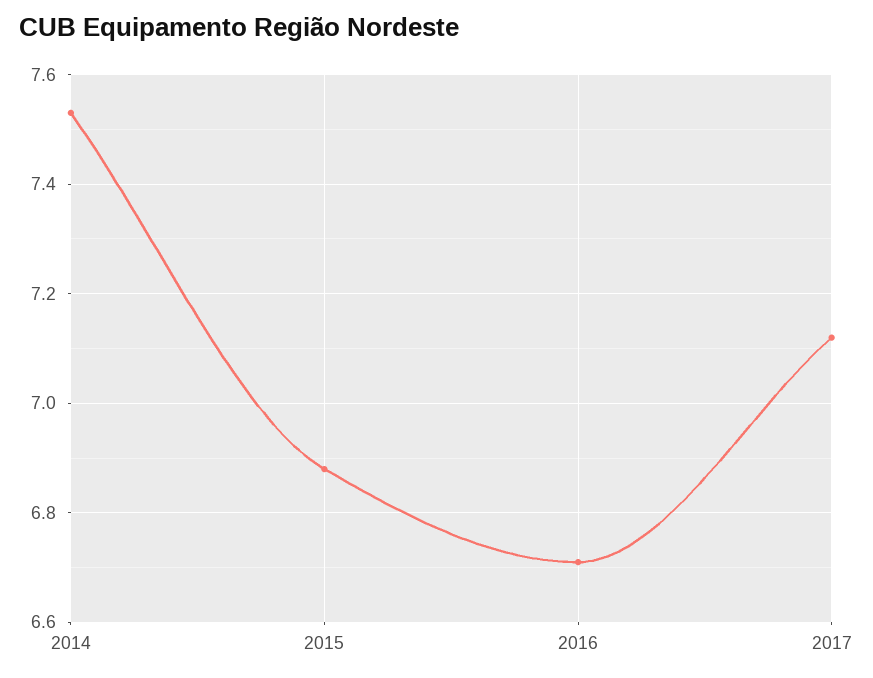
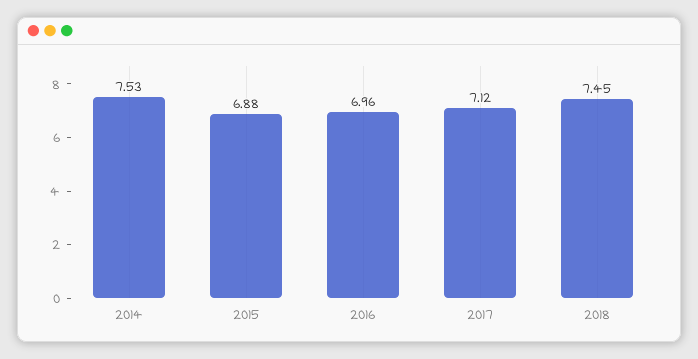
2016: 6.7 -> 6.96
2018: none -> 7.45

